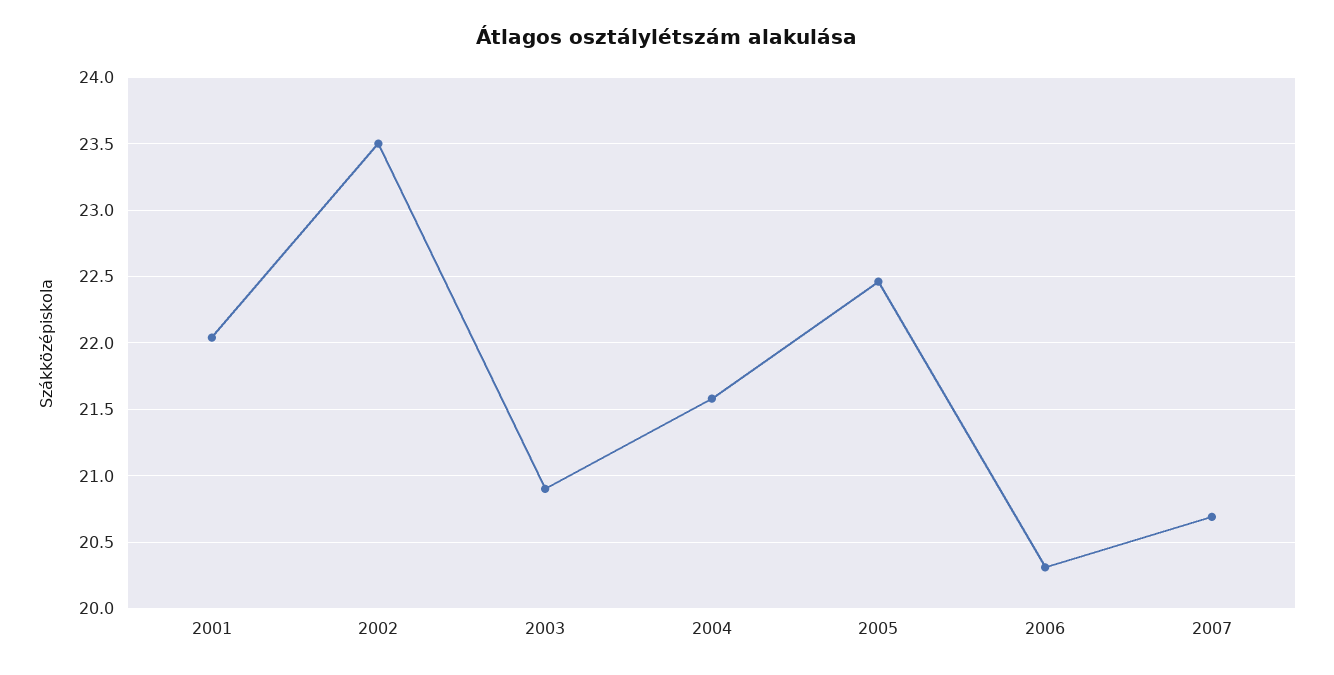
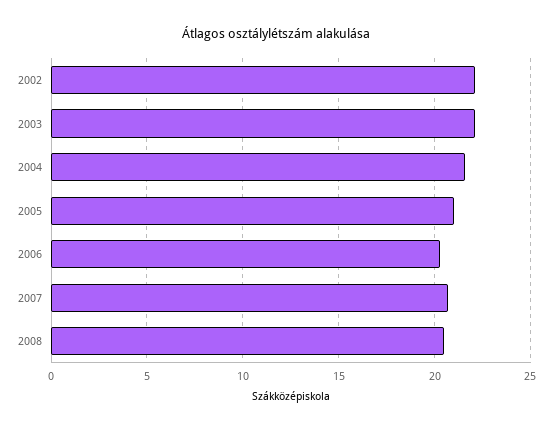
2001: 22.05 -> none
2002: 23.5 -> 22
2003: 20.9 -> 22
2005: 22.45 -> 21
2008: none -> 20.5

